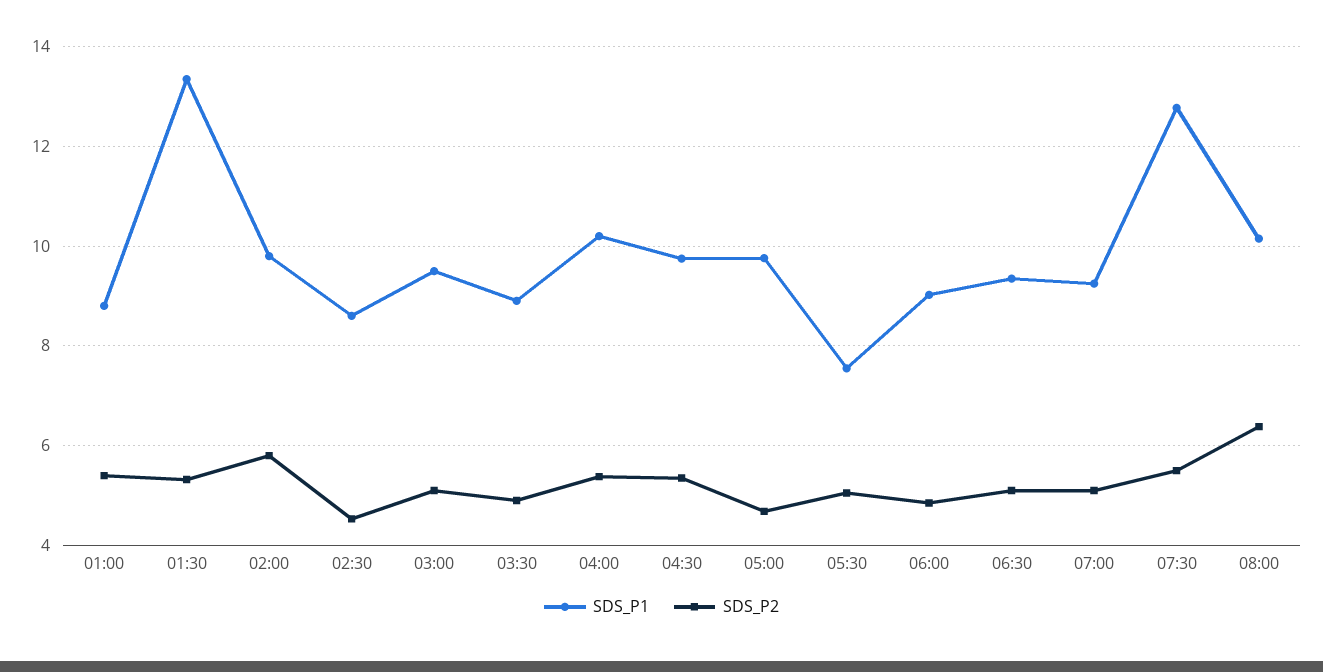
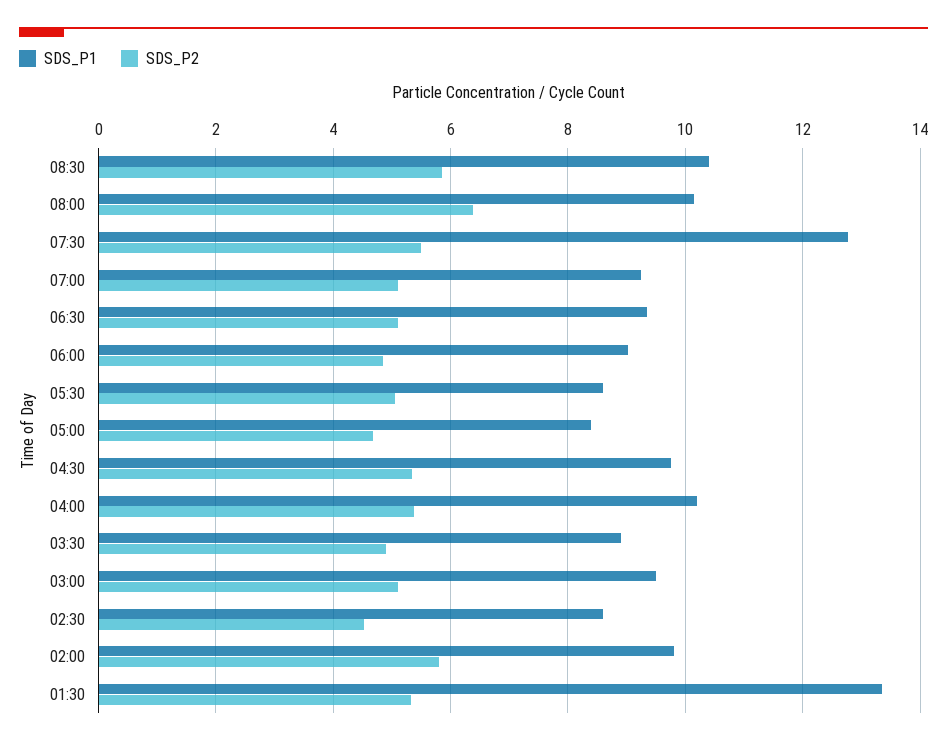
SDS_P1, 01:00: 8.8 -> none
SDS_P2, 01:00: 5.4 -> none
SDS_P1, 05:00: 9.8 -> 8.4
SDS_P1, 05:30: 7.6 -> 8.6
SDS_P1, 08:30: none -> 10.4
SDS_P2, 08:30: none -> 5.8

